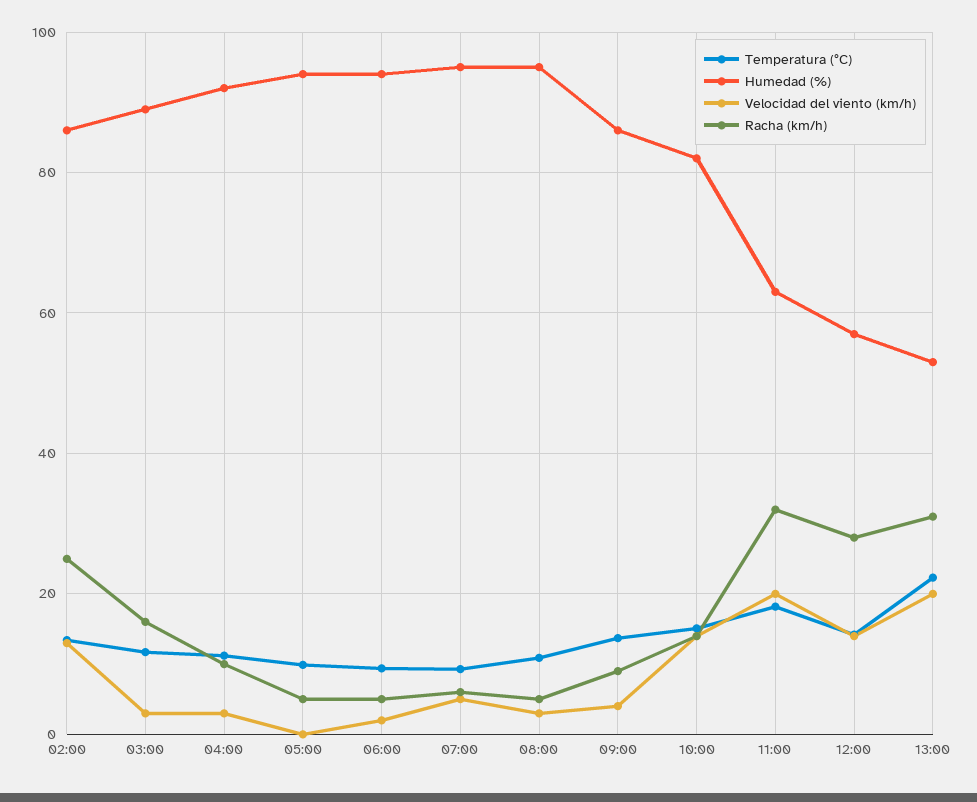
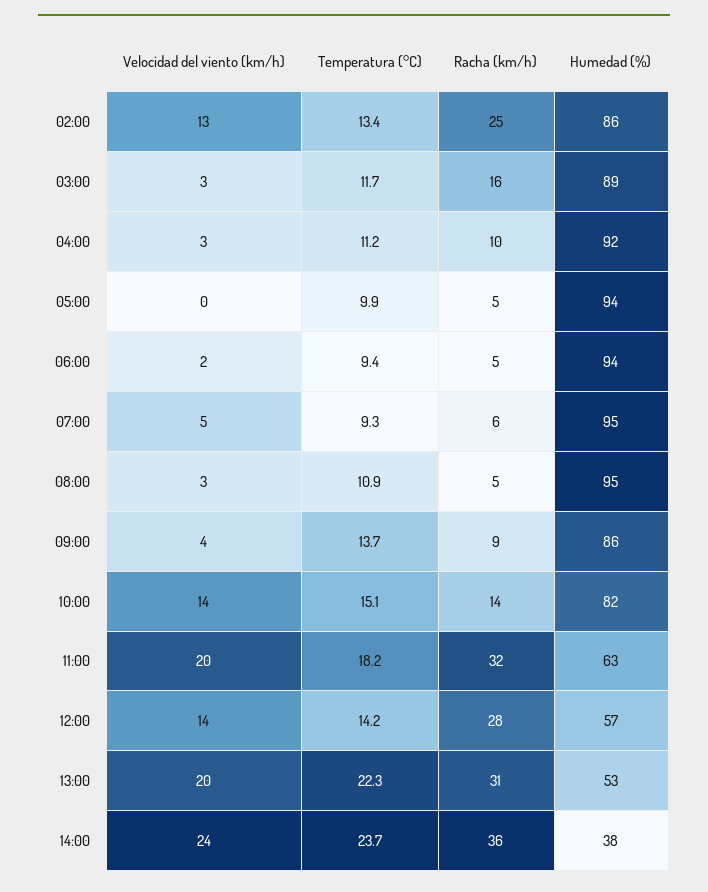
Velocidad del viento (km/h), 14:00: none -> 24
Temperatura (°C), 14:00: none -> 23.7
Racha (km/h), 14:00: none -> 36
Humedad (%), 14:00: none -> 38

